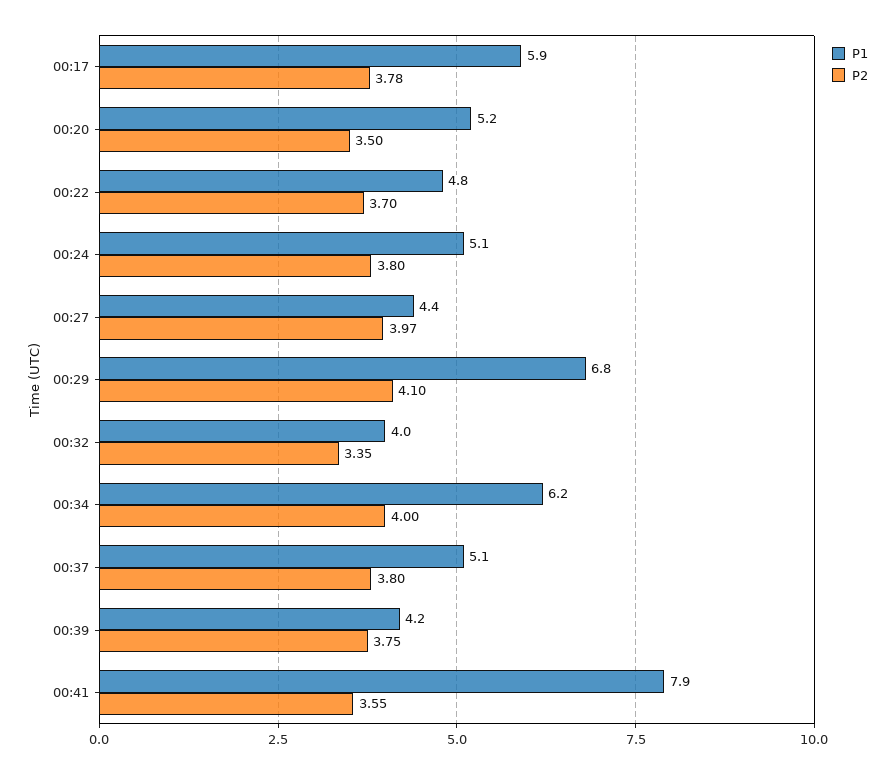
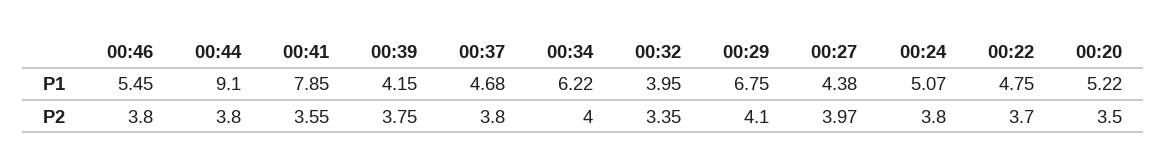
P1, 00:17: 5.9 -> none
P2, 00:17: 3.78 -> none
P1, 00:37: 5.1 -> 4.68
P1, 00:46: none -> 5.45
P1, 00:44: none -> 9.1
P2, 00:46: none -> 3.8
P2, 00:44: none -> 3.8

